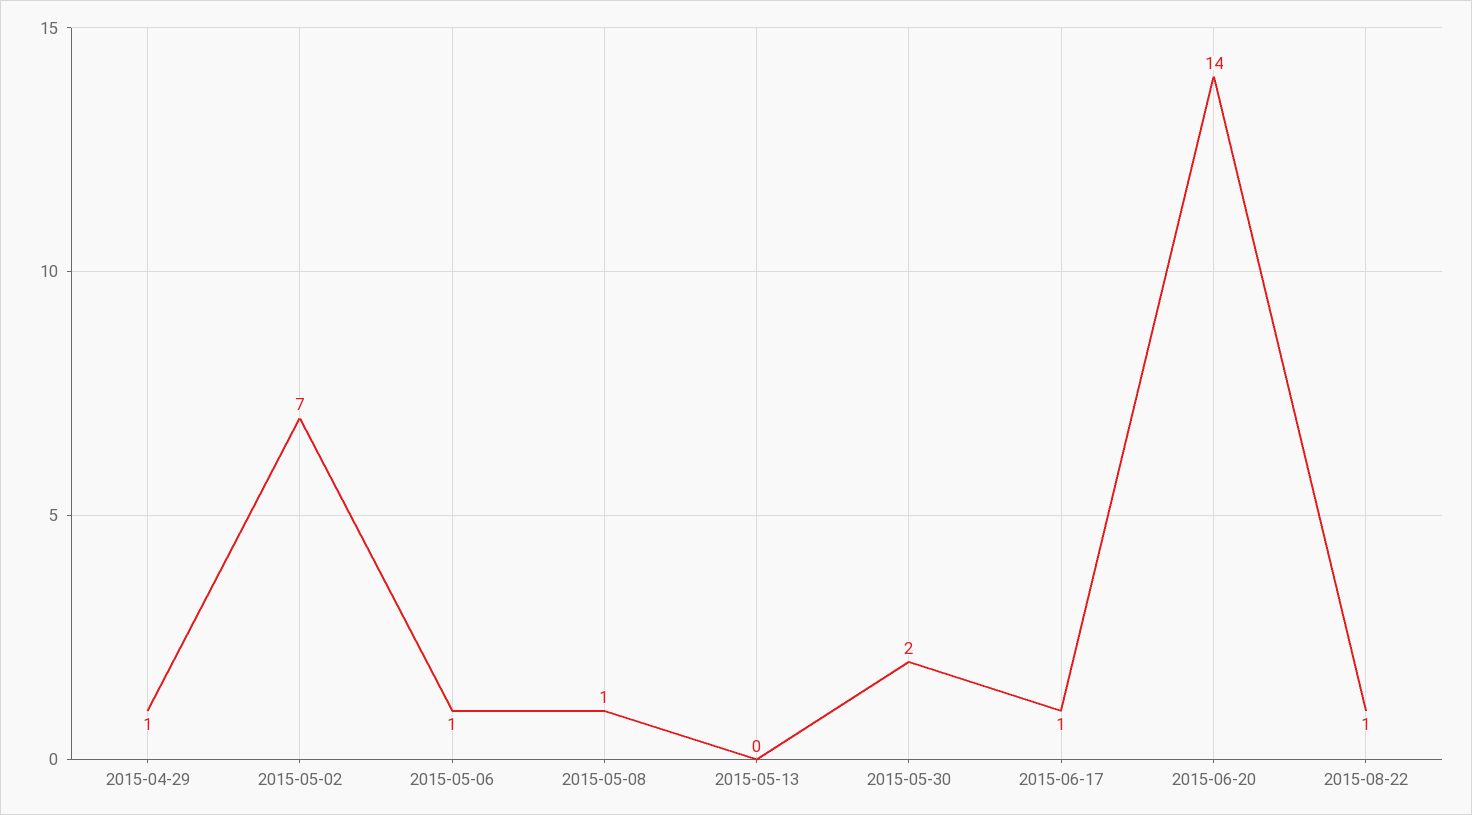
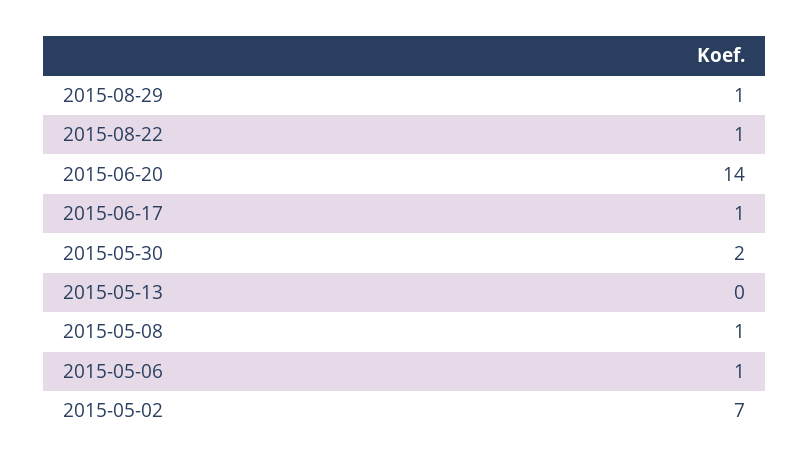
2015-04-29: 1 -> none
2015-08-29: none -> 1

